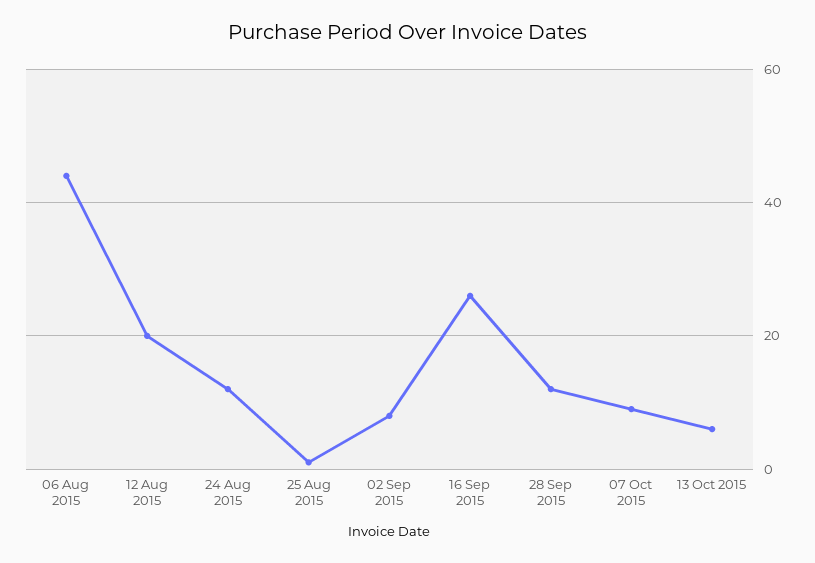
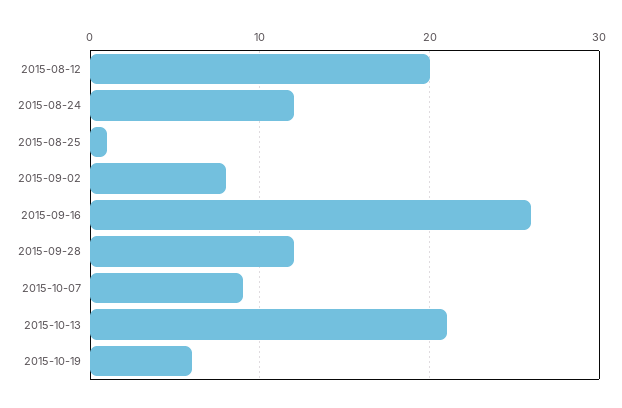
06 Aug 2015: 45 -> none
13 Oct 2015: 5 -> 21
2015-10-19: none -> 6

